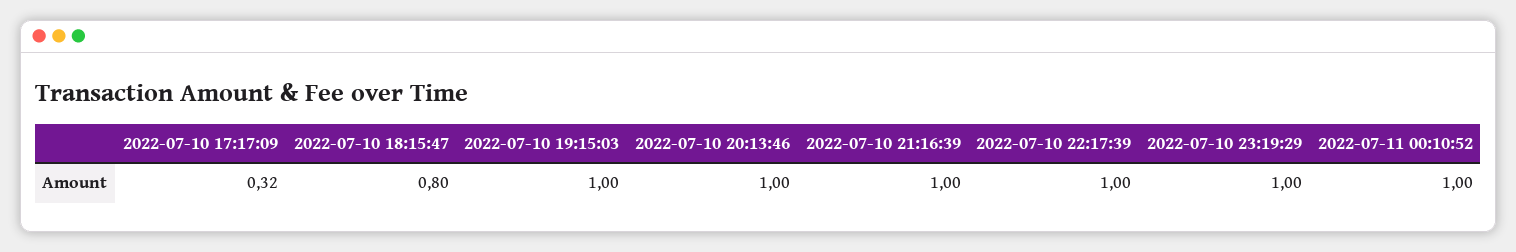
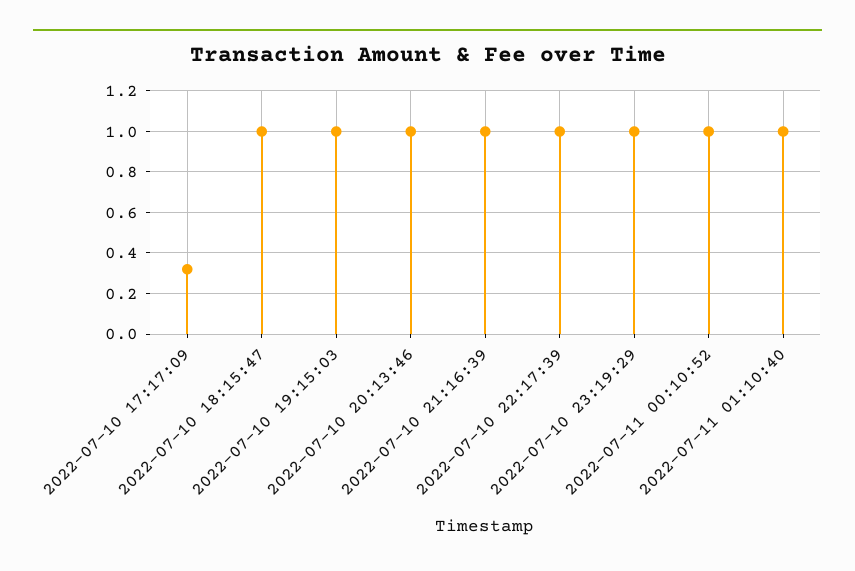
2022-07-10 18:15:47: 0.8 -> 1
2022-07-11 01:10:40: none -> 1

